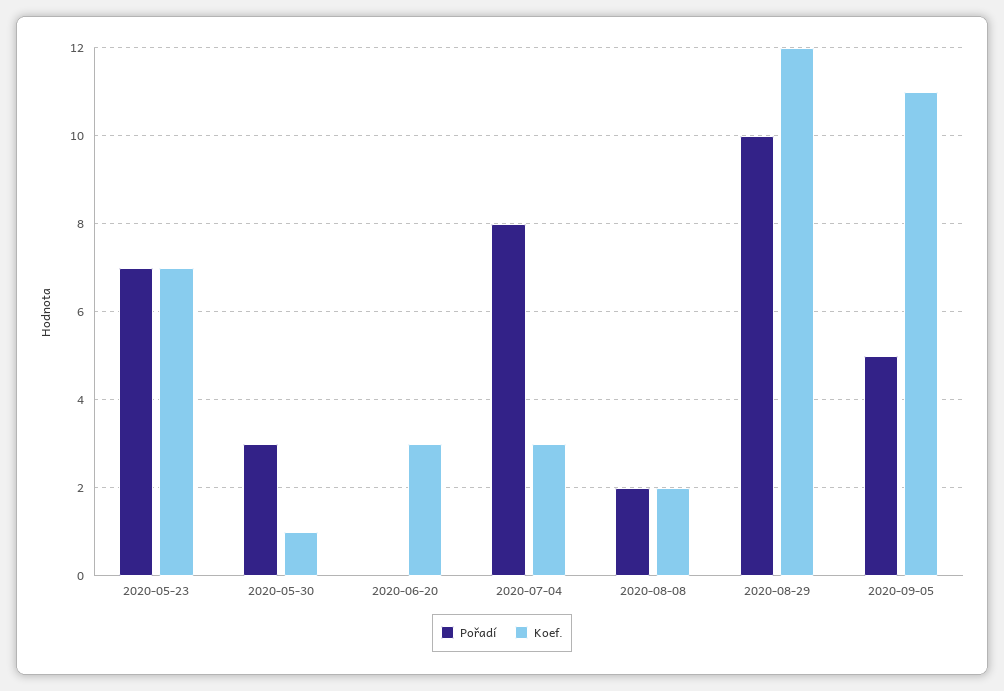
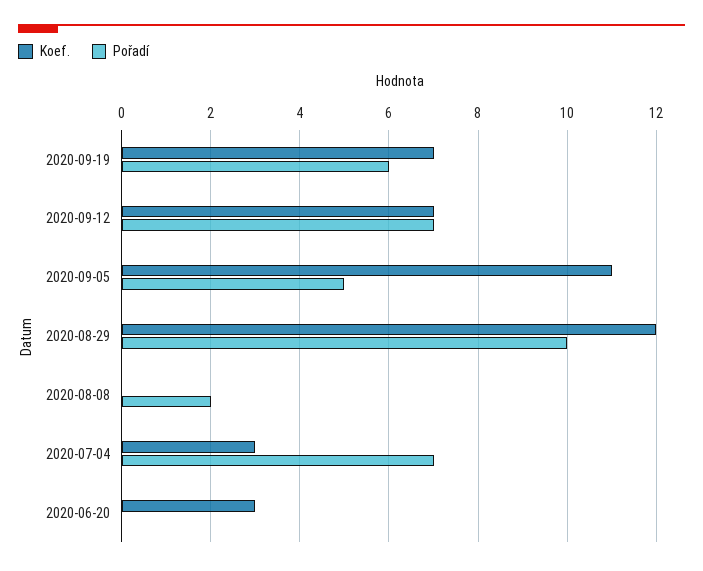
Pořadí, 2020-05-23: 7 -> none
Koef., 2020-05-23: 7 -> none
Pořadí, 2020-05-30: 3 -> none
Koef., 2020-05-30: 1 -> none
Pořadí, 2020-07-04: 8 -> 7
Koef., 2020-08-08: 2 -> 0
Koef., 2020-09-19: none -> 7
Pořadí, 2020-09-19: none -> 6
Koef., 2020-09-12: none -> 7
Pořadí, 2020-09-12: none -> 7

